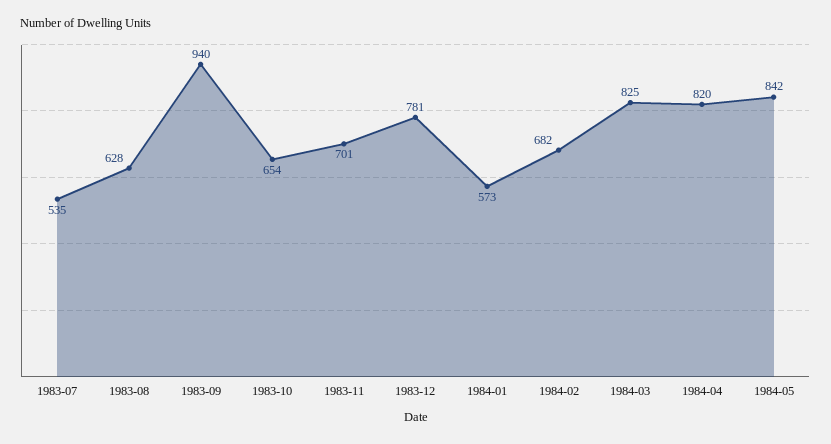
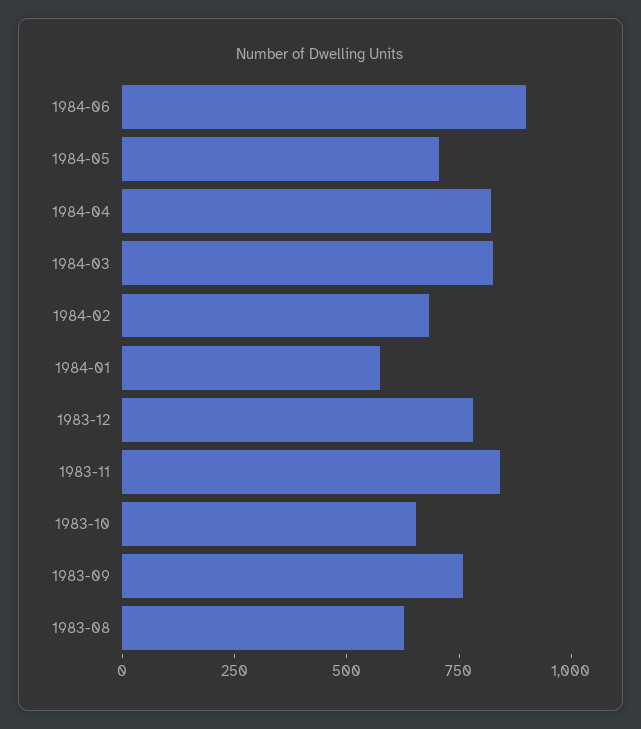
1983-07: 535 -> none
1983-09: 940 -> 750
1983-11: 701 -> 850
1984-05: 842 -> 700
1984-06: none -> 900

